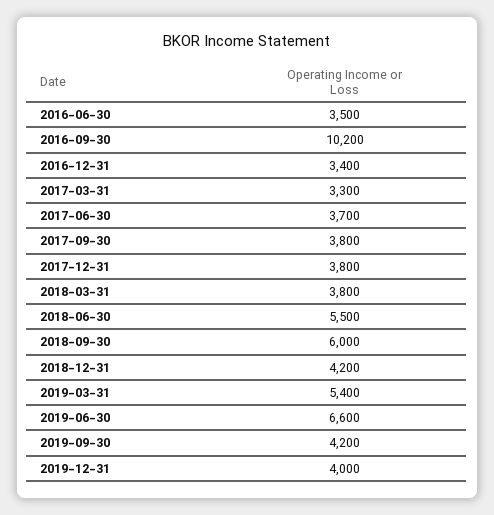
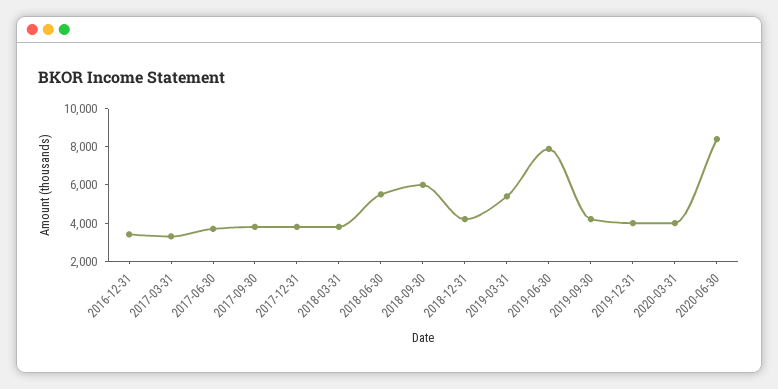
2016-06-30: 3500 -> none
2016-09-30: 10200 -> none
2019-06-30: 6600 -> 8000
2020-03-31: none -> 4000
2020-06-30: none -> 8500

